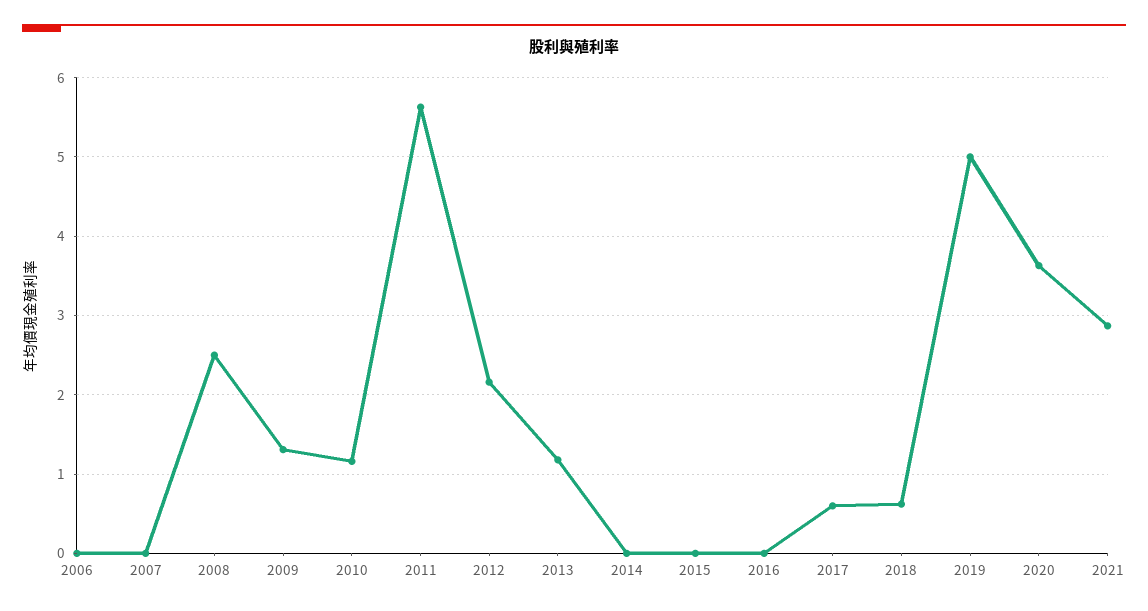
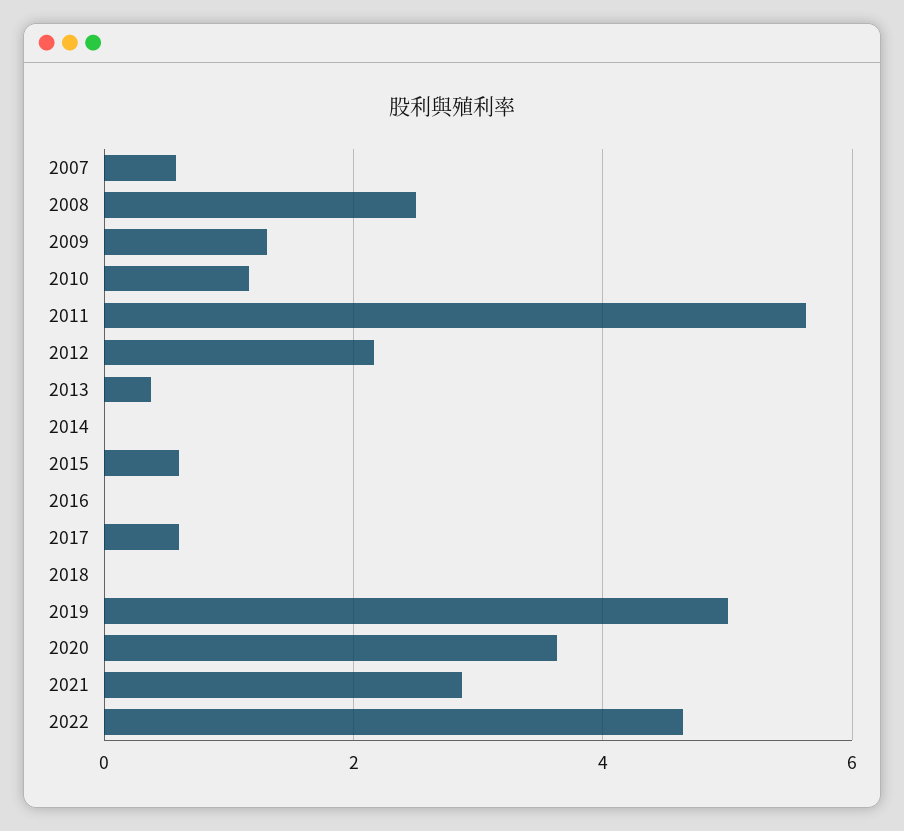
2006: 0 -> none
2007: 0 -> 0.6
2013: 1.2 -> 0.4
2015: 0 -> 0.6
2018: 0.6 -> 0
2022: none -> 4.6

